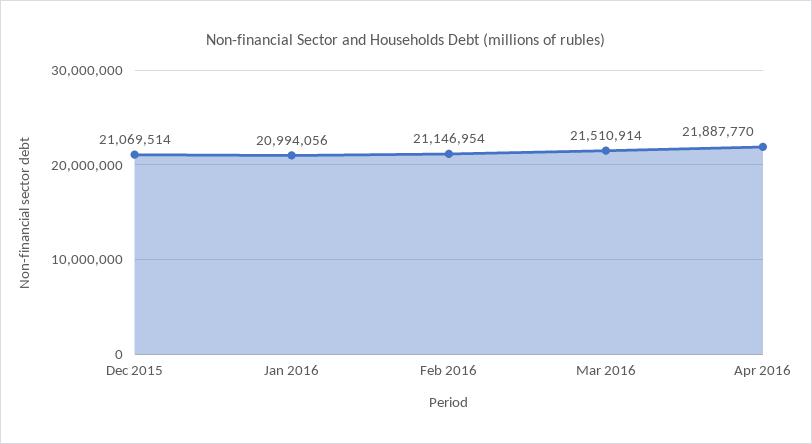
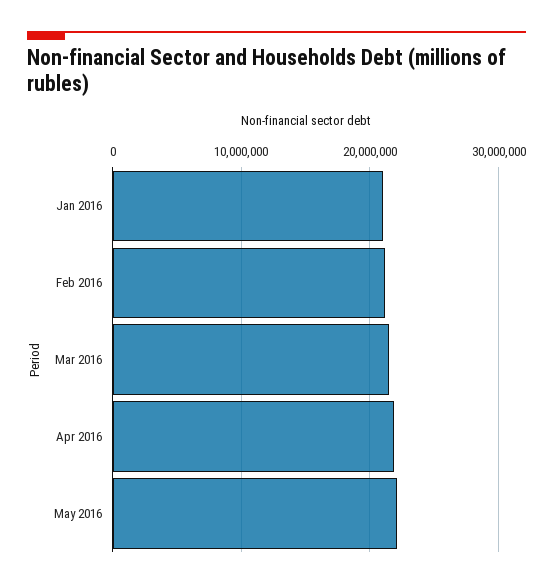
Dec 2015: 21069514 -> none
May 2016: none -> 22000000

